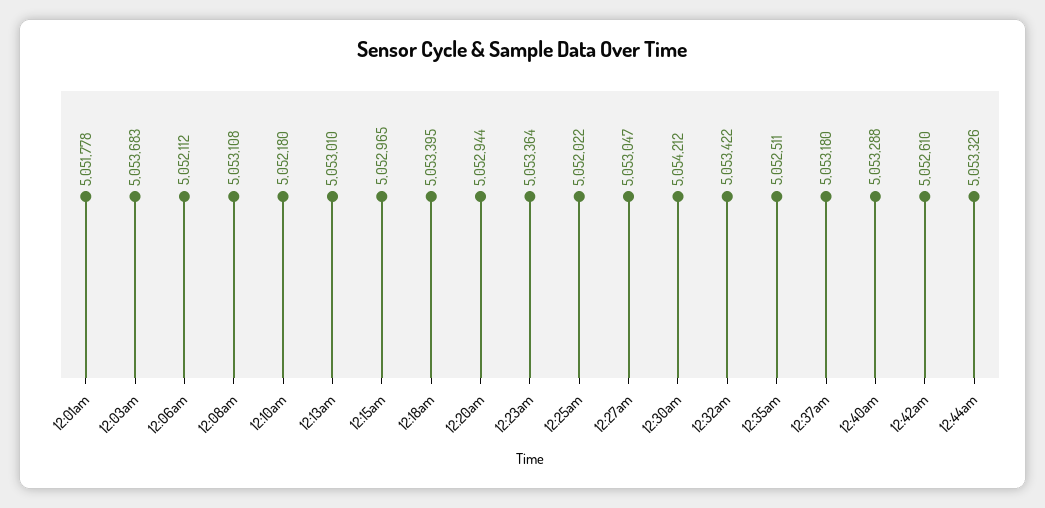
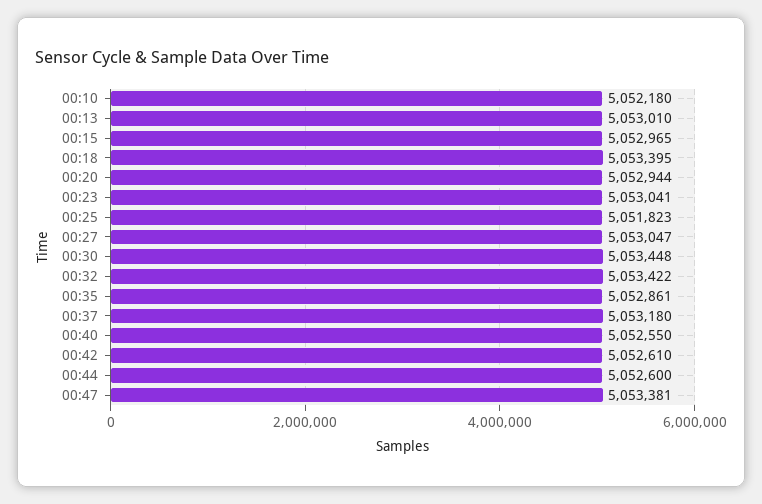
12:01am: 5051778 -> none
12:03am: 5053683 -> none
12:06am: 5052112 -> none
12:08am: 5053108 -> none
12:23am: 5053364 -> 5053041
12:25am: 5052022 -> 5051823
12:30am: 5054212 -> 5053448
12:35am: 5052511 -> 5052861
12:40am: 5053288 -> 5052550
12:44am: 5053326 -> 5052600
00:47: none -> 5053381

